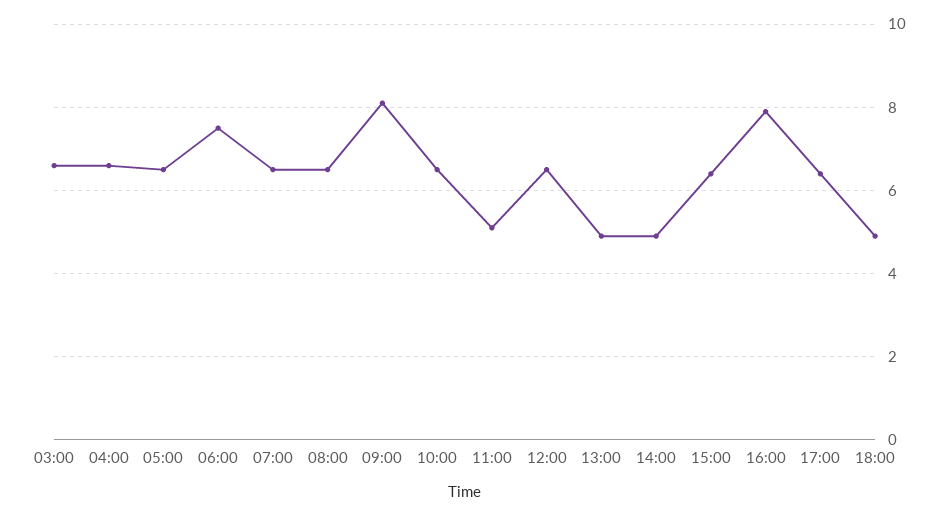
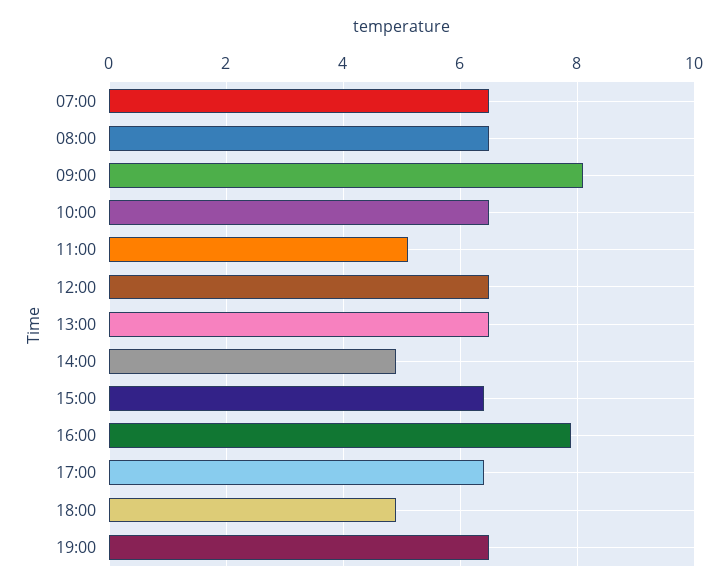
03:00: 6.5 -> none
04:00: 6.5 -> none
05:00: 6.5 -> none
06:00: 7.5 -> none
13:00: 5 -> 6.5
19:00: none -> 6.5

